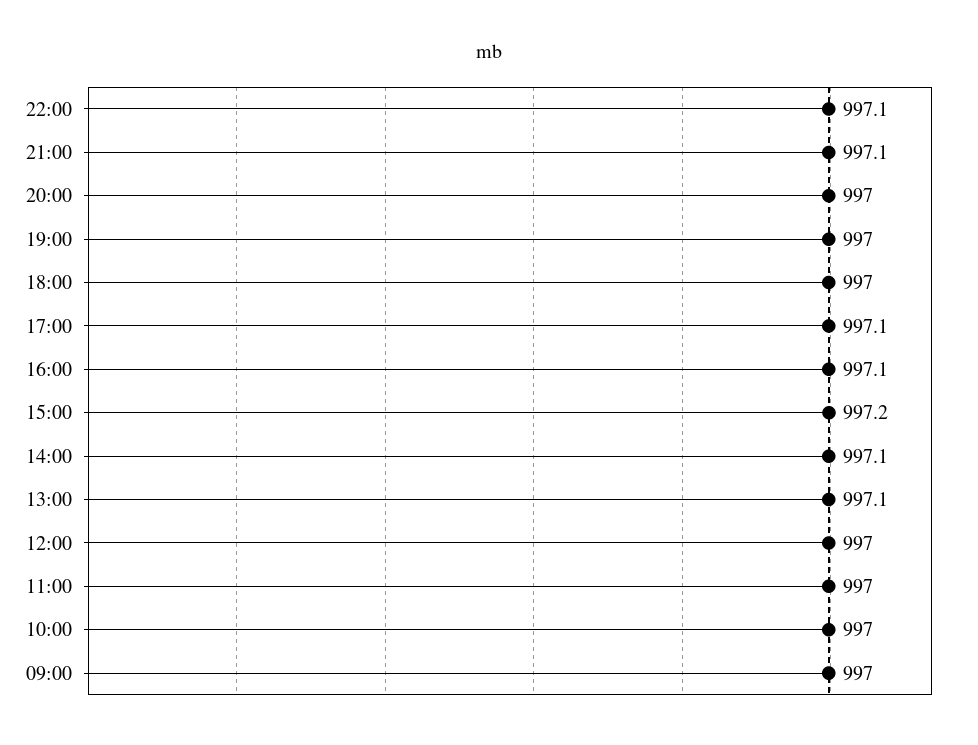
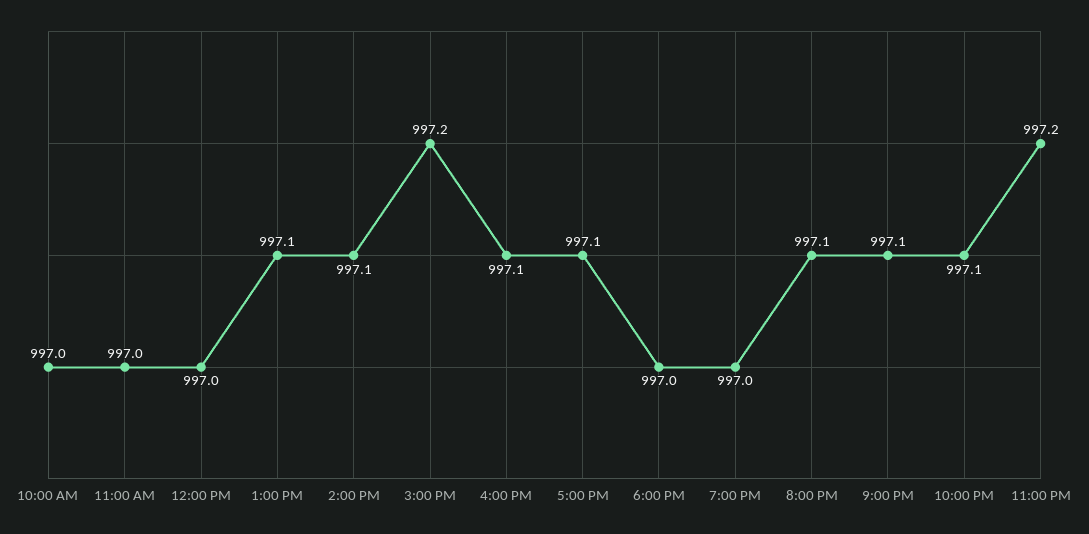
20:00: 997 -> 997.1
09:00: 997 -> none
11:00 PM: none -> 997.2

